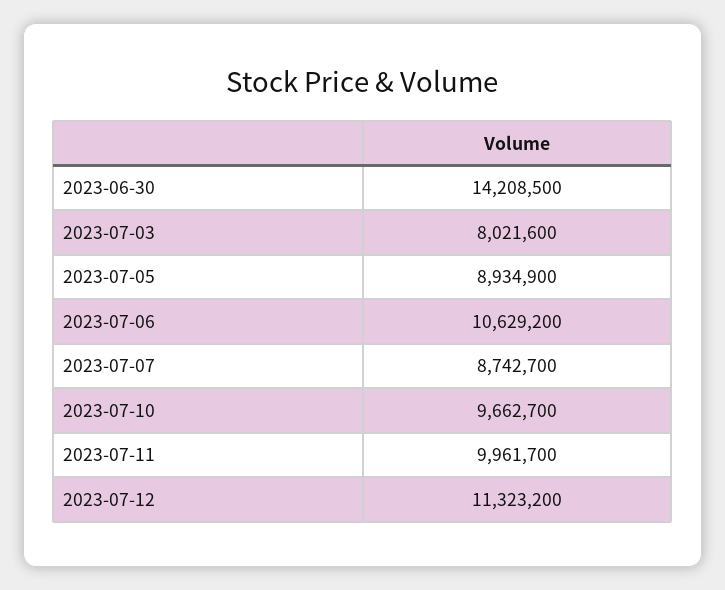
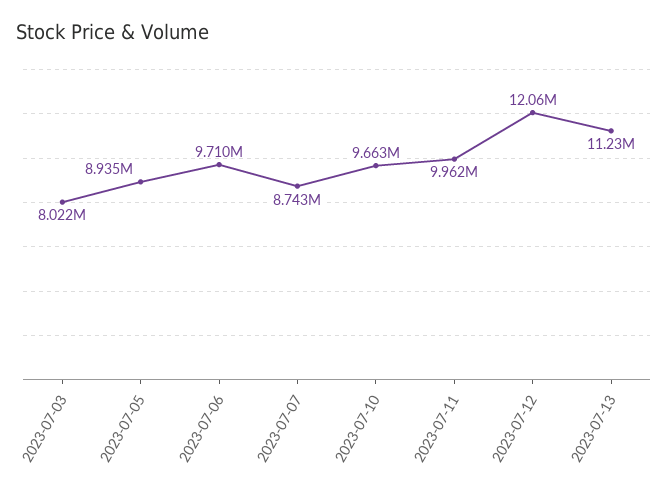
2023-06-30: 14208500 -> none
2023-07-06: 10629200 -> 9710000
2023-07-12: 11323200 -> 12060000
2023-07-13: none -> 11230000

